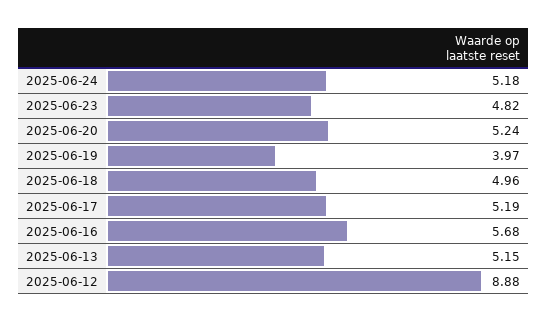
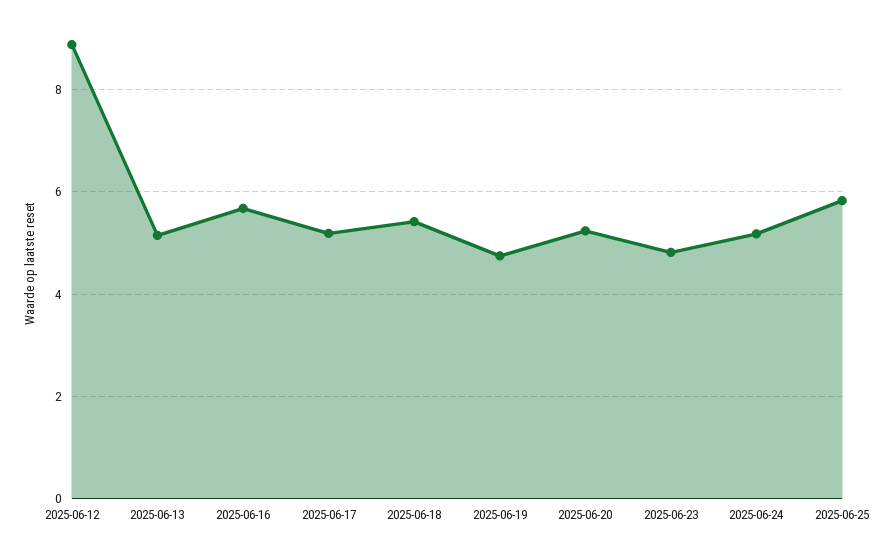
2025-06-19: 3.97 -> 4.8
2025-06-18: 4.96 -> 5.4
2025-06-25: none -> 5.8

